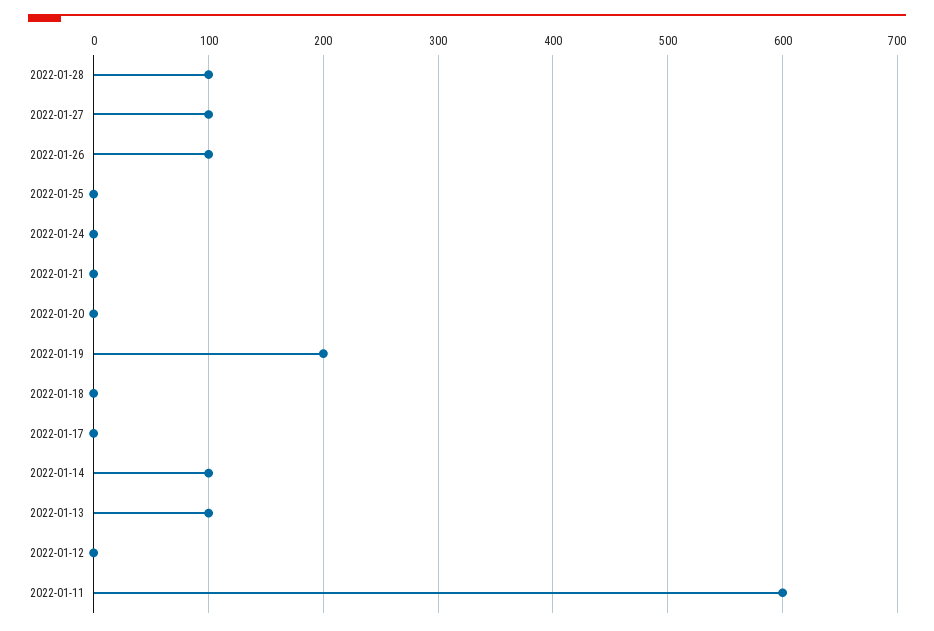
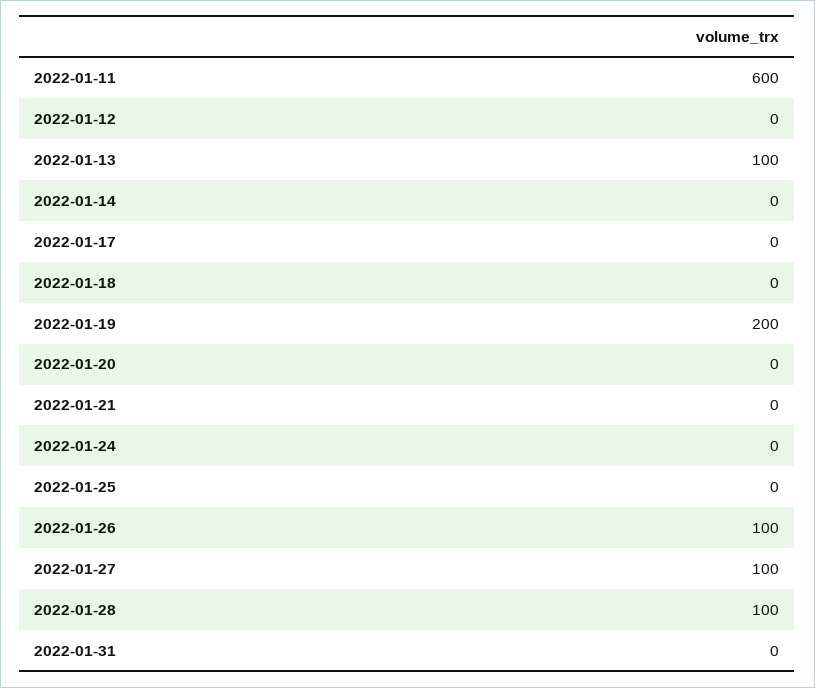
2022-01-14: 100 -> 0
2022-01-31: none -> 0

